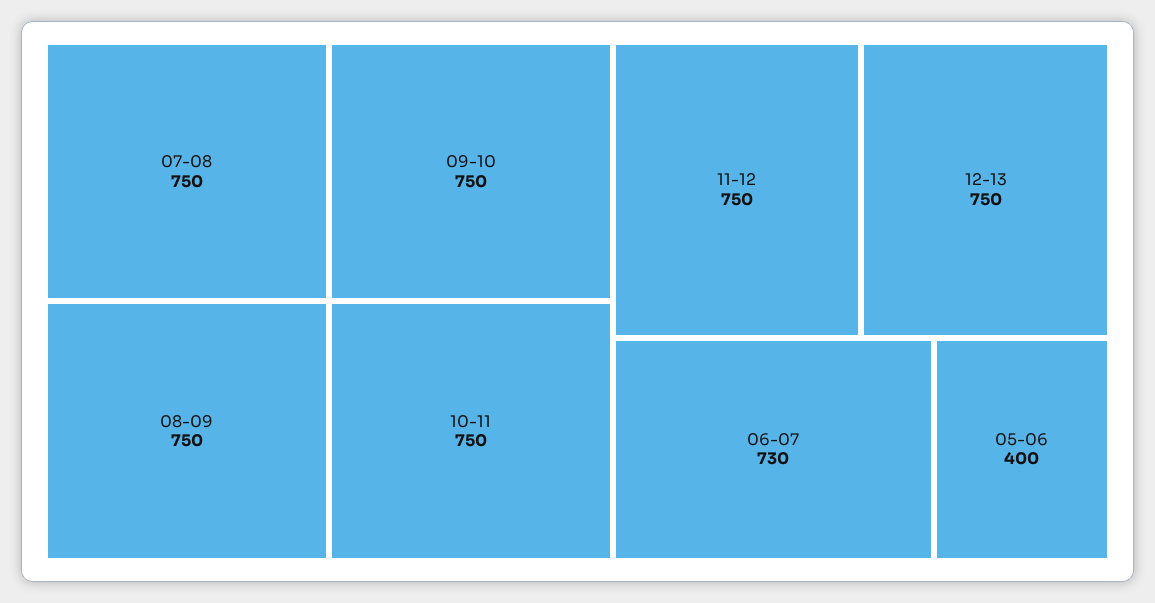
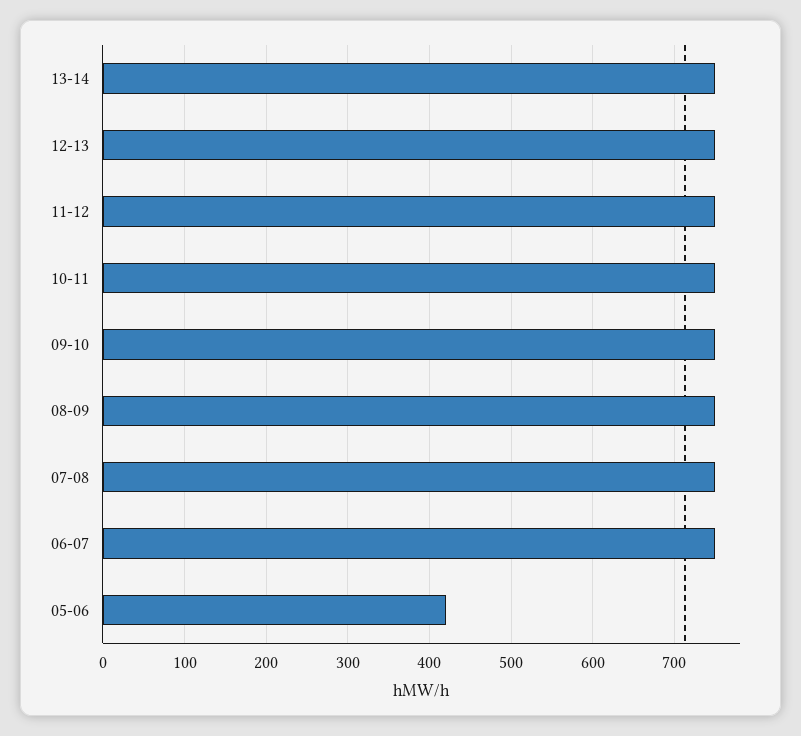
06-07: 730 -> 750
05-06: 400 -> 420
13-14: none -> 750

